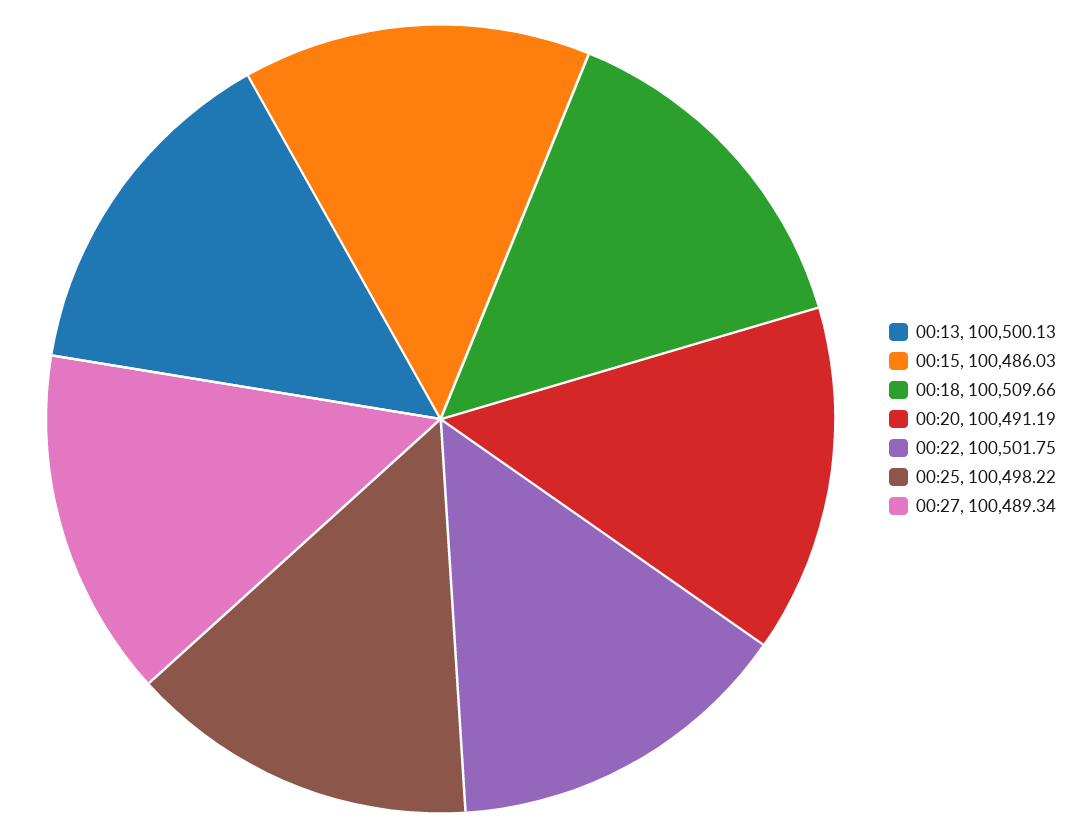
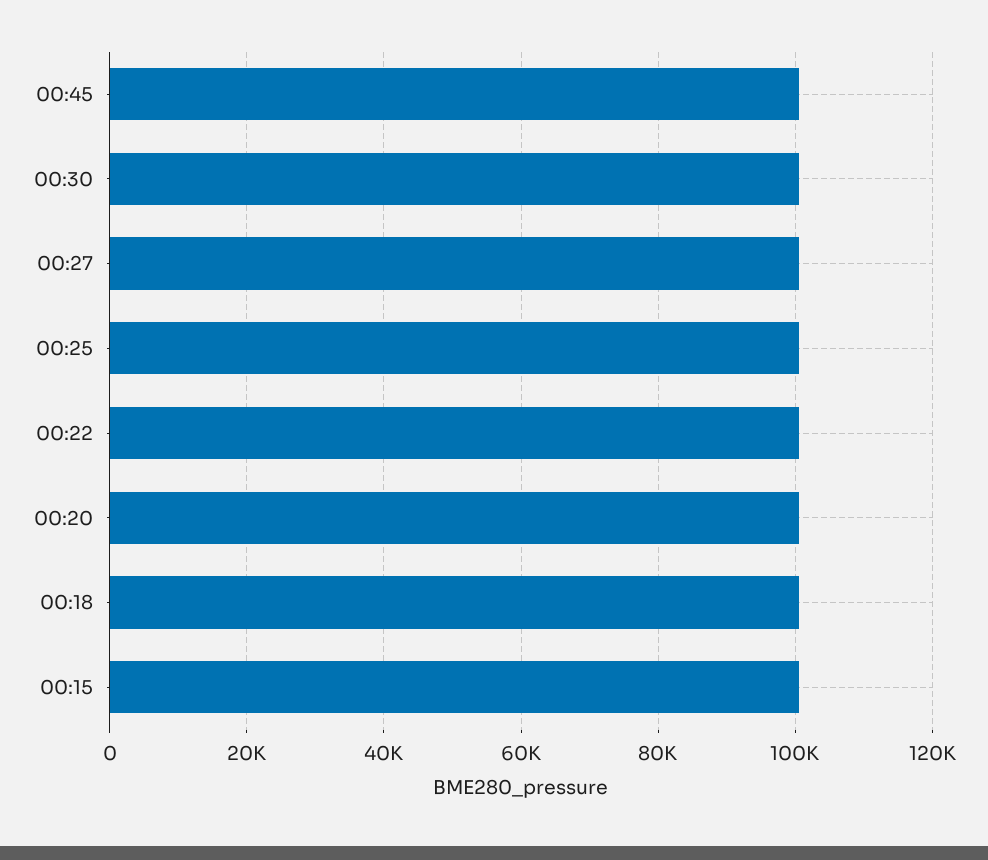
00:13: 100500.13 -> none
00:45: none -> 100000
00:30: none -> 100000

